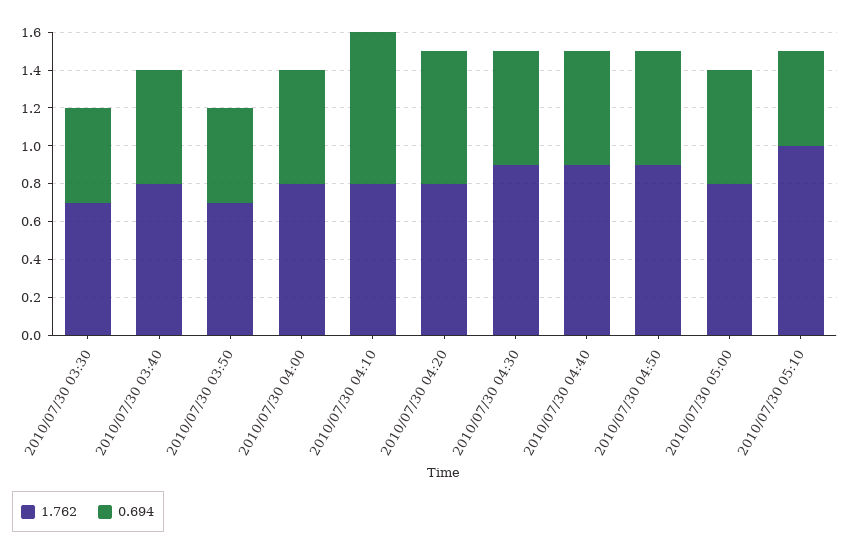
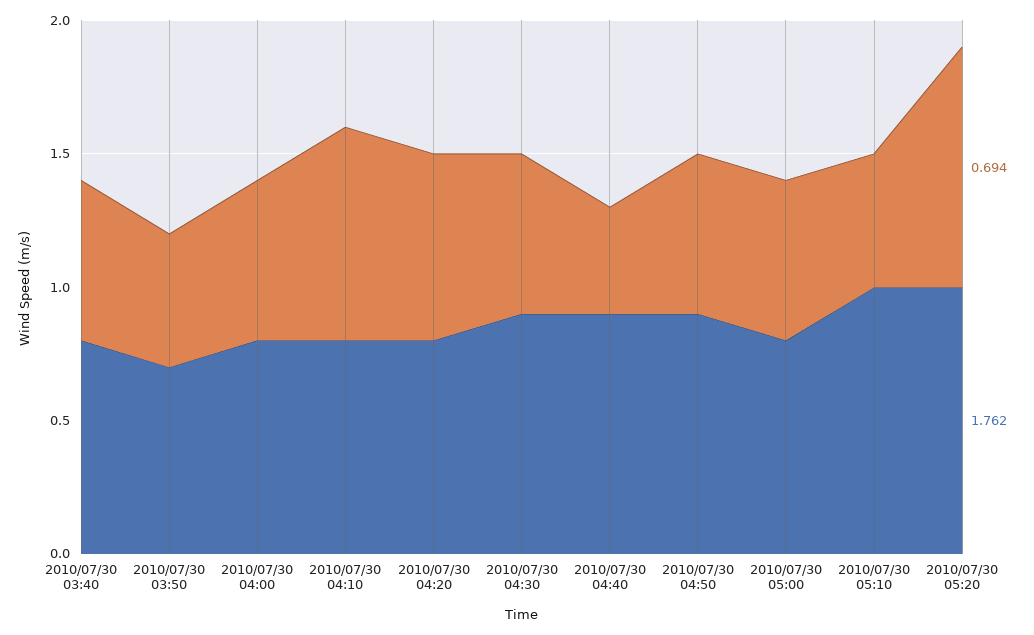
1.762, 2010/07/30 03:30: 0.7 -> none
0.694, 2010/07/30 03:30: 0.5 -> none
0.694, 2010/07/30 04:40: 0.6 -> 0.4
0.694, 2010/07/30 05:20: none -> 0.9
1.762, 2010/07/30 05:20: none -> 1

